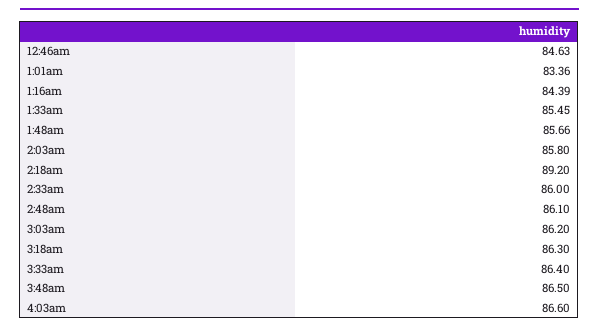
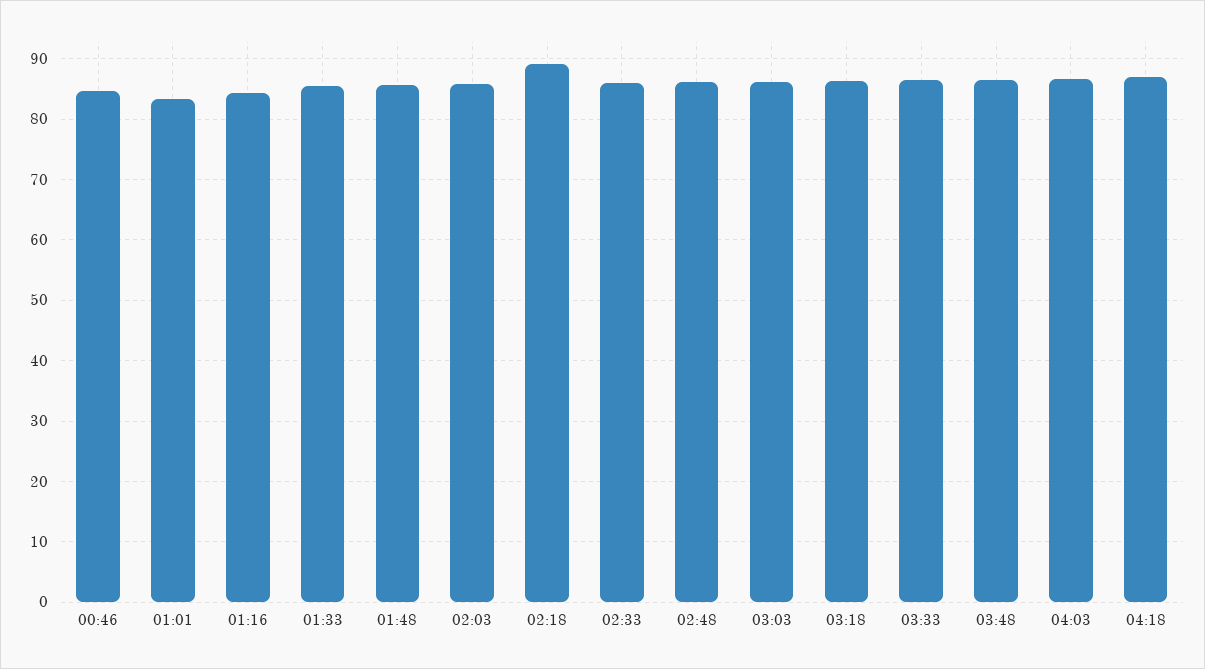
04:18: none -> 87

